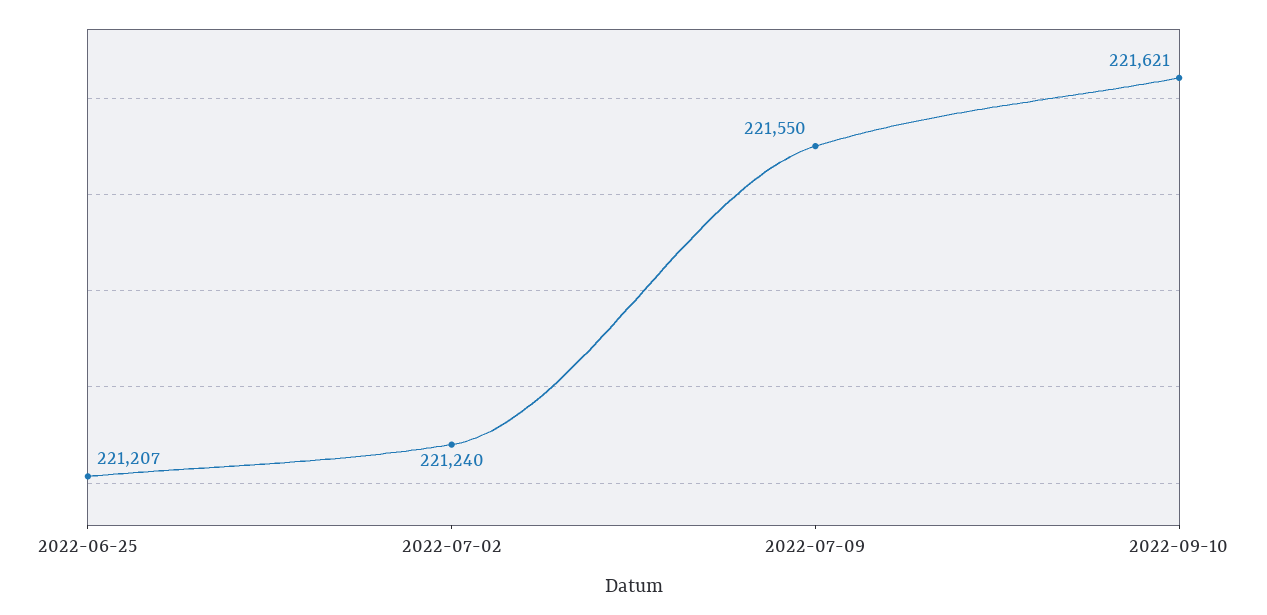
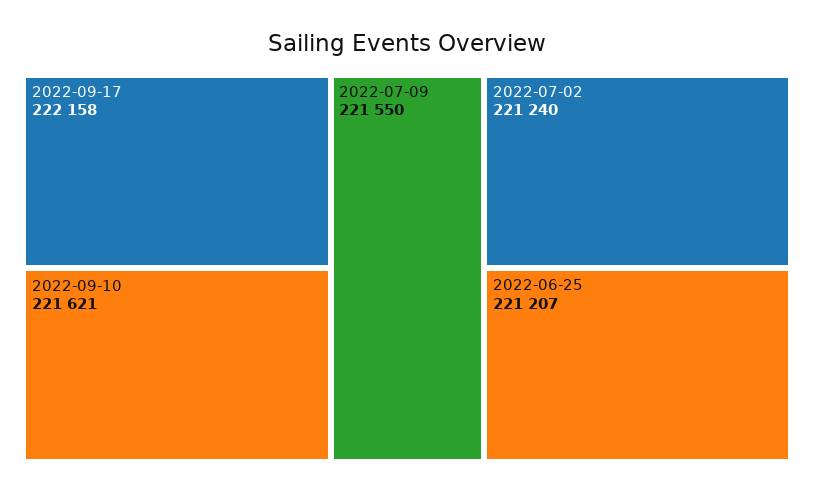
2022-09-17: none -> 222158

